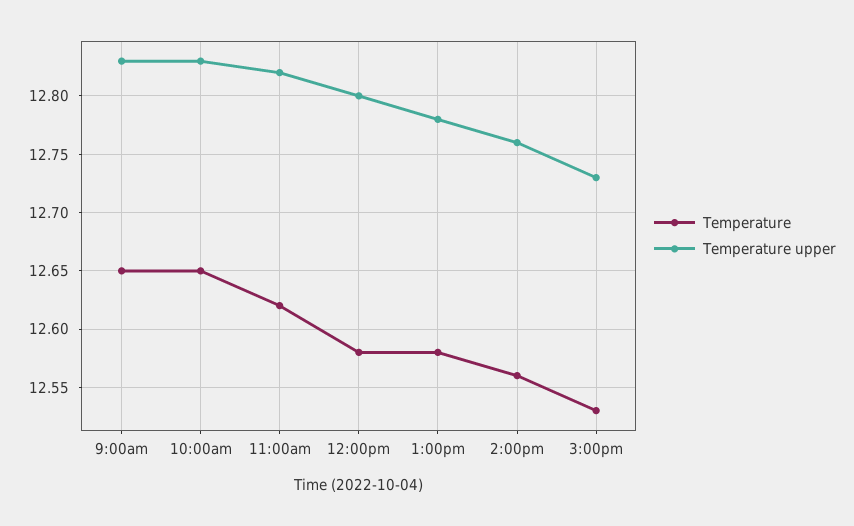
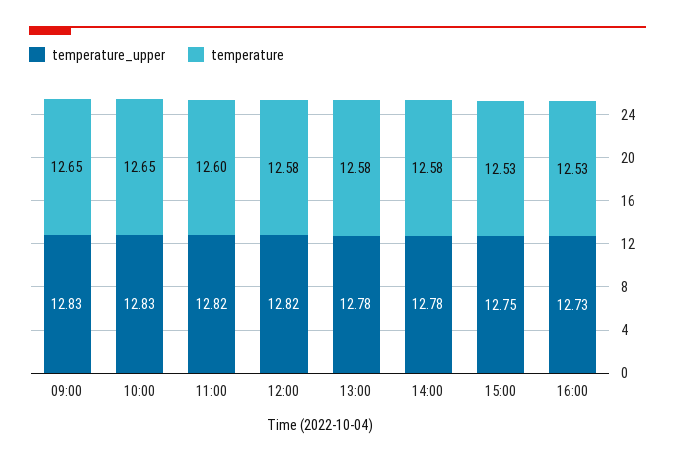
Temperature, 11:00am: 12.62 -> 12.6
Temperature upper, 12:00pm: 12.8 -> 12.82
Temperature, 2:00pm: 12.56 -> 12.58
Temperature upper, 2:00pm: 12.76 -> 12.78
Temperature upper, 3:00pm: 12.73 -> 12.75
Temperature upper, 16:00: none -> 12.73
Temperature, 16:00: none -> 12.53

